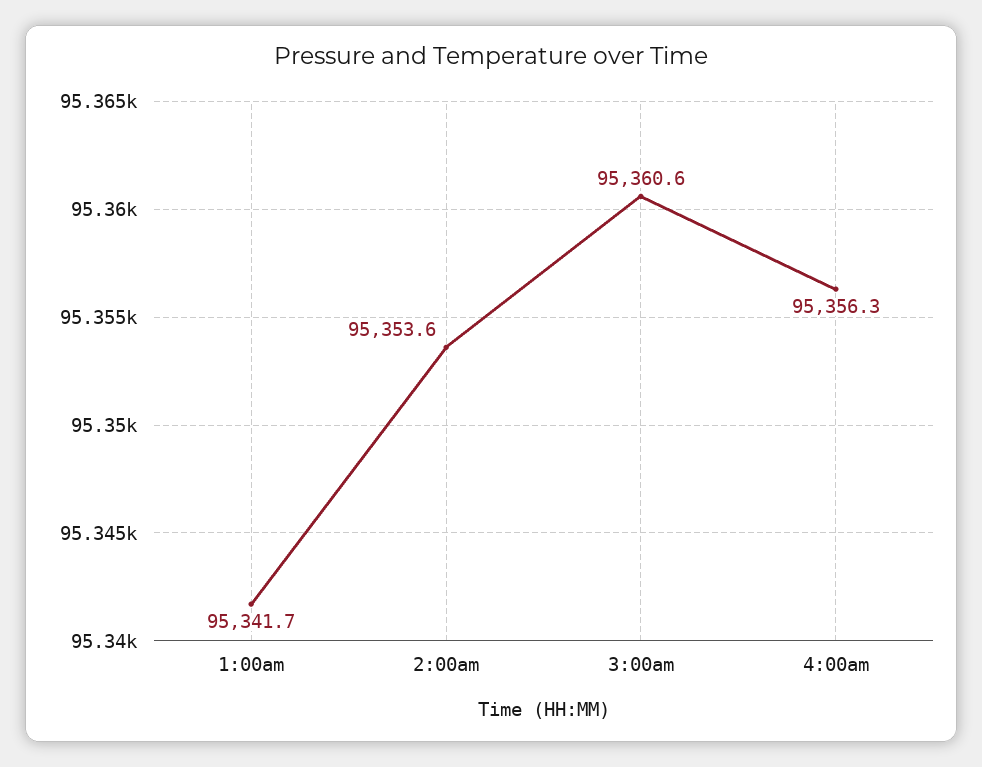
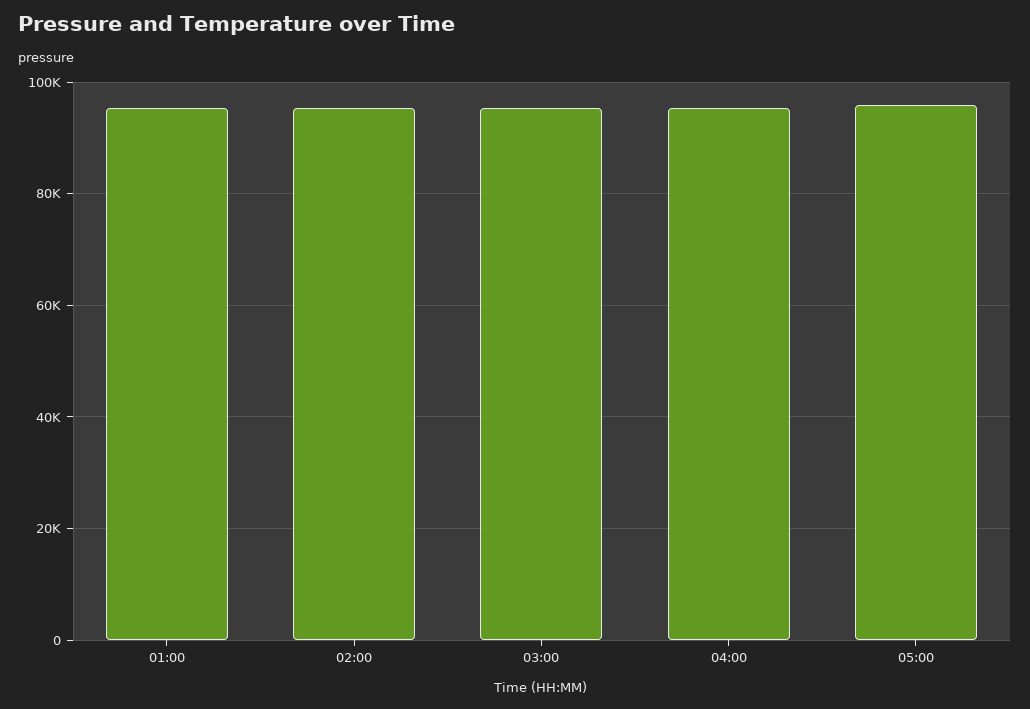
05:00: none -> 96000

